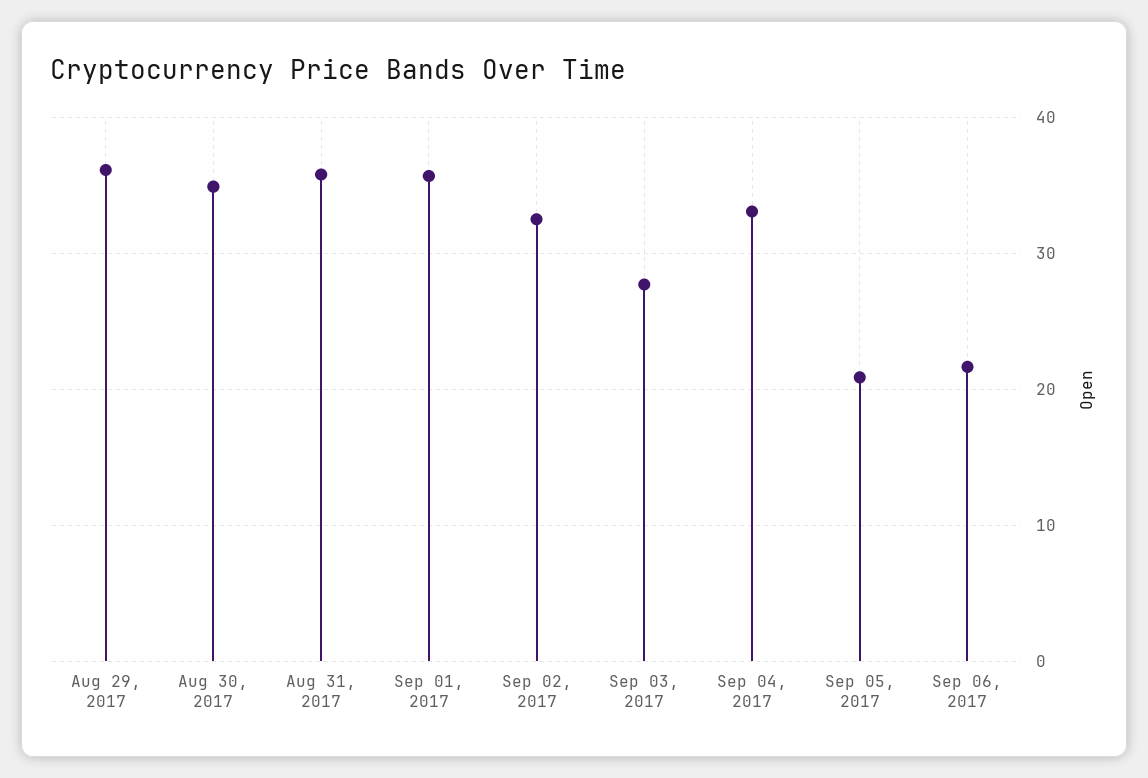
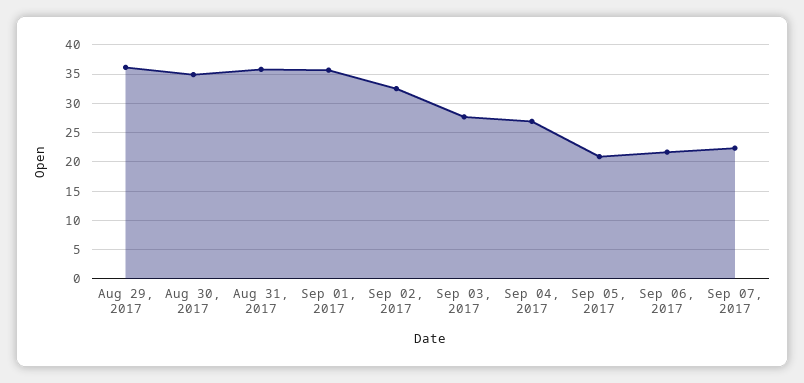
Sep 04, 2017: 33 -> 27.5
Sep 07, 2017: none -> 22.5

